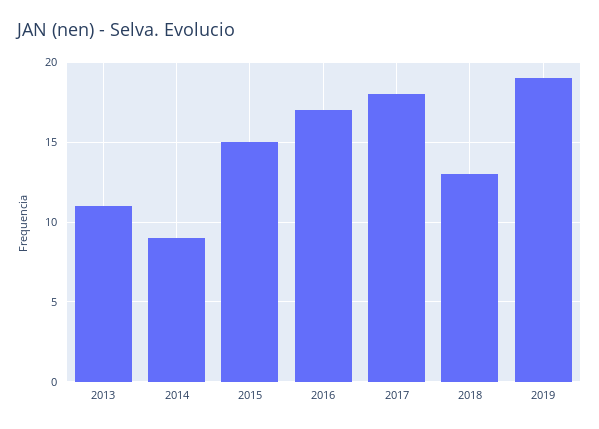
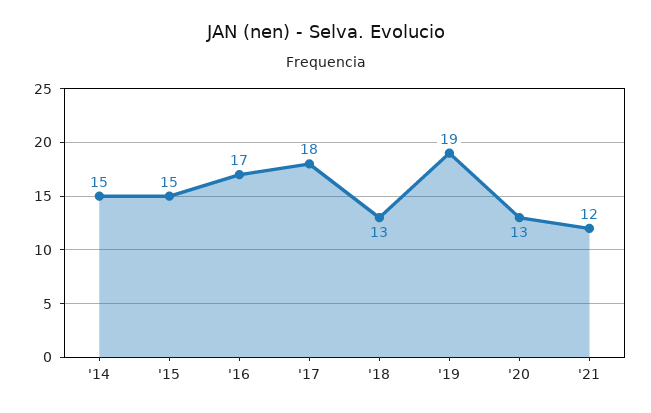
2013: 11 -> none
2014: 9 -> 15
'20: none -> 13
'21: none -> 12

